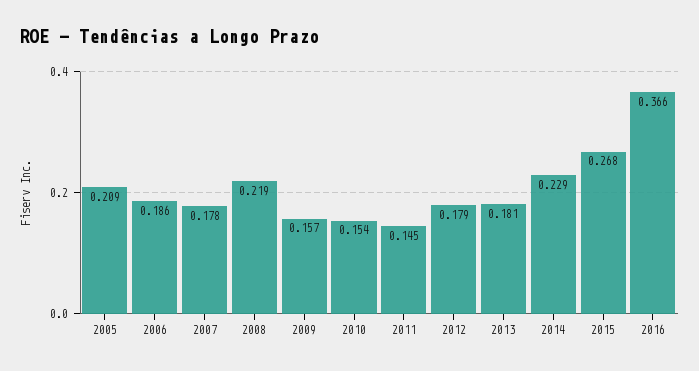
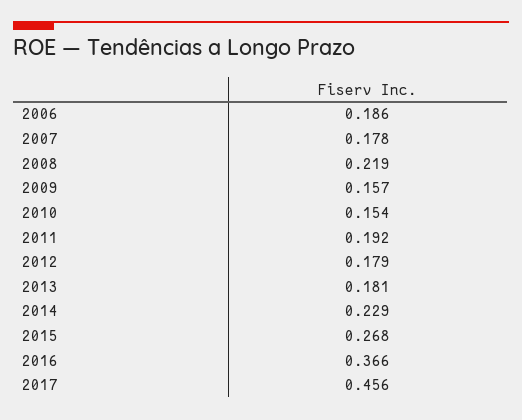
2005: 0.209 -> none
2011: 0.145 -> 0.192
2017: none -> 0.456

